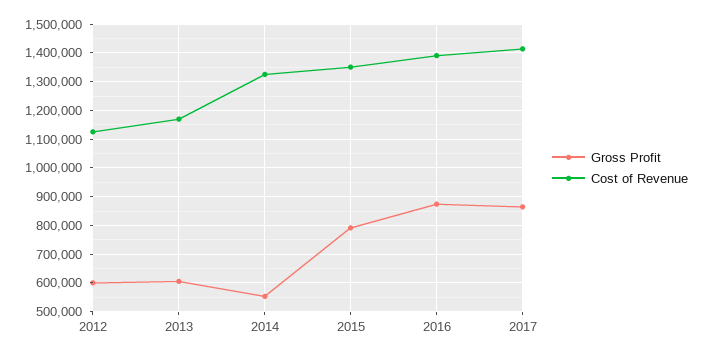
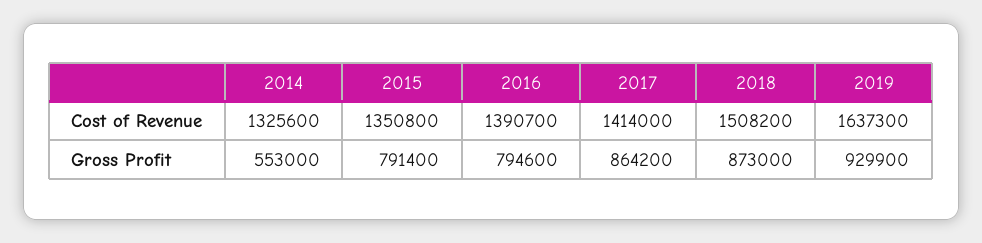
Gross Profit, 2012: 600000 -> none
Cost of Revenue, 2012: 1125000 -> none
Gross Profit, 2013: 600000 -> none
Cost of Revenue, 2013: 1175000 -> none
Gross Profit, 2016: 875000 -> 794600
Cost of Revenue, 2018: none -> 1508200
Cost of Revenue, 2019: none -> 1637300
Gross Profit, 2018: none -> 873000
Gross Profit, 2019: none -> 929900

